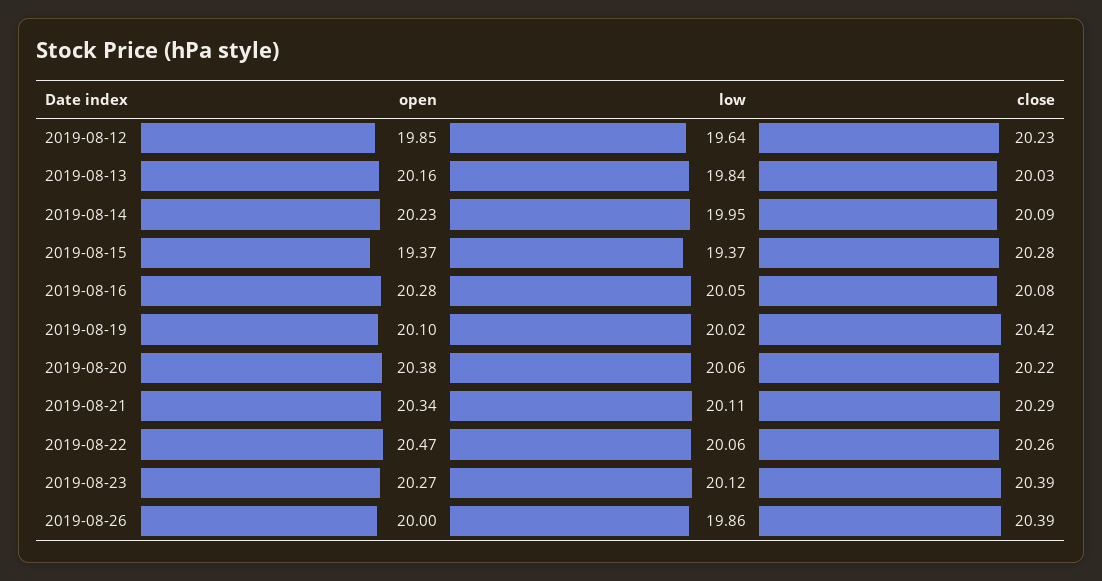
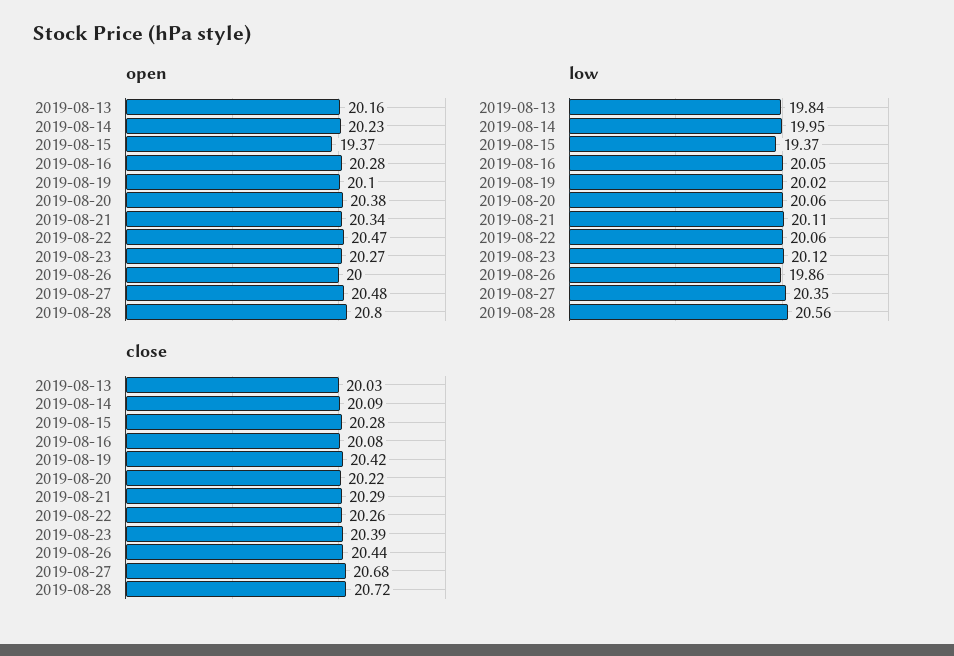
open, 2019-08-12: 19.85 -> none
low, 2019-08-12: 19.64 -> none
close, 2019-08-12: 20.23 -> none
close, 2019-08-26: 20.39 -> 20.44
open, 2019-08-27: none -> 20.48
open, 2019-08-28: none -> 20.8
low, 2019-08-27: none -> 20.35
low, 2019-08-28: none -> 20.56
close, 2019-08-27: none -> 20.68
close, 2019-08-28: none -> 20.72

